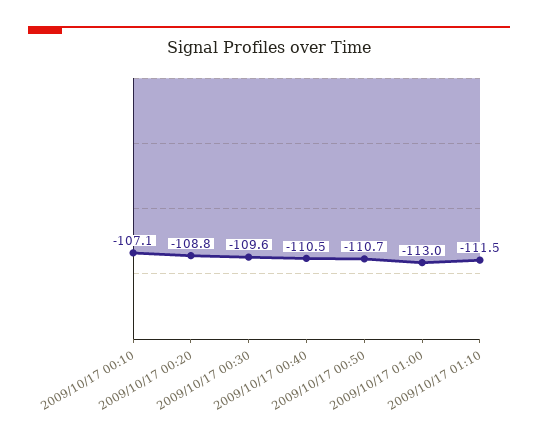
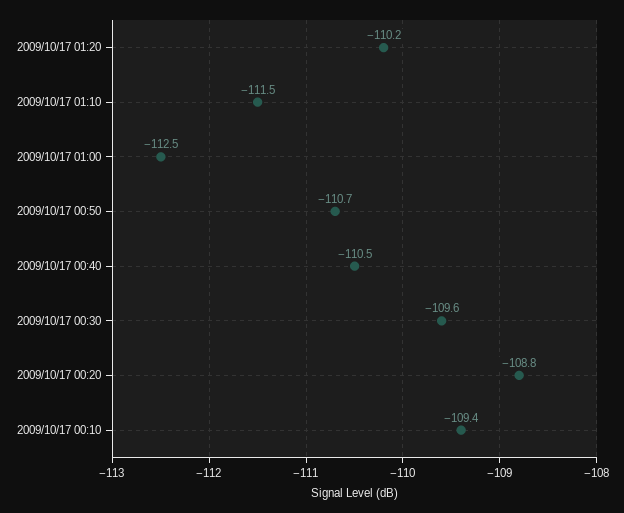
2009/10/17 00:10: -107.1 -> -109.4
2009/10/17 01:00: -113 -> -112.5
2009/10/17 01:20: none -> -110.2

